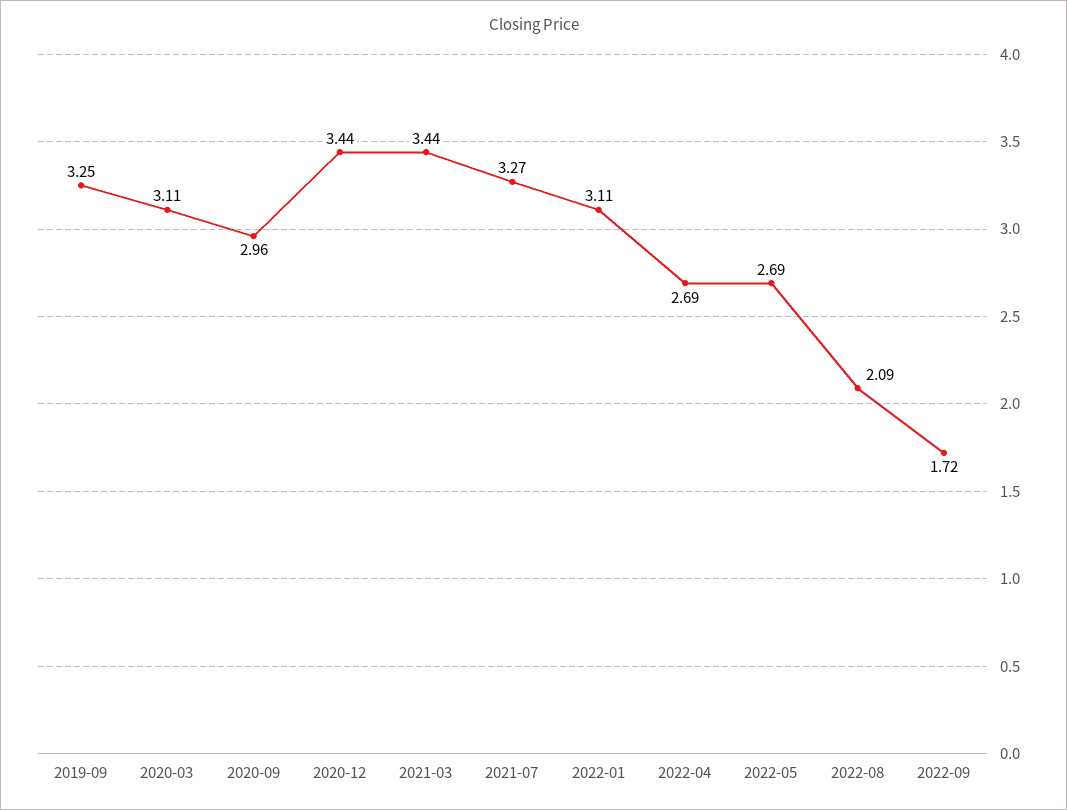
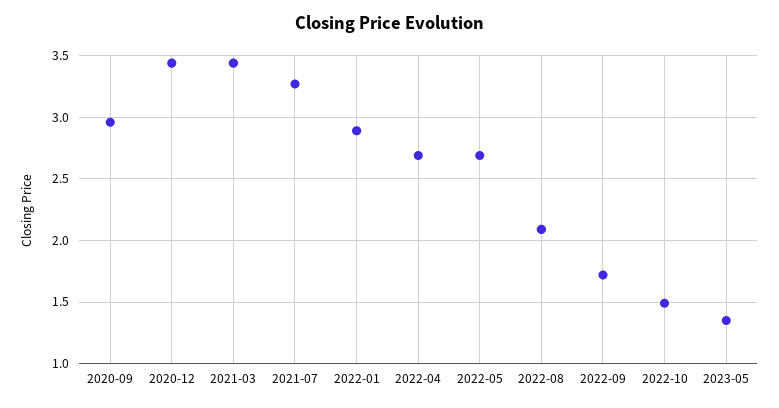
2019-09: 3.25 -> none
2020-03: 3.11 -> none
2022-01: 3.11 -> 2.9
2022-10: none -> 1.5
2023-05: none -> 1.35

